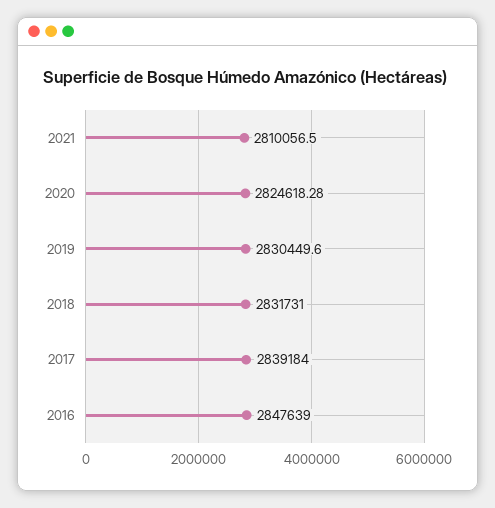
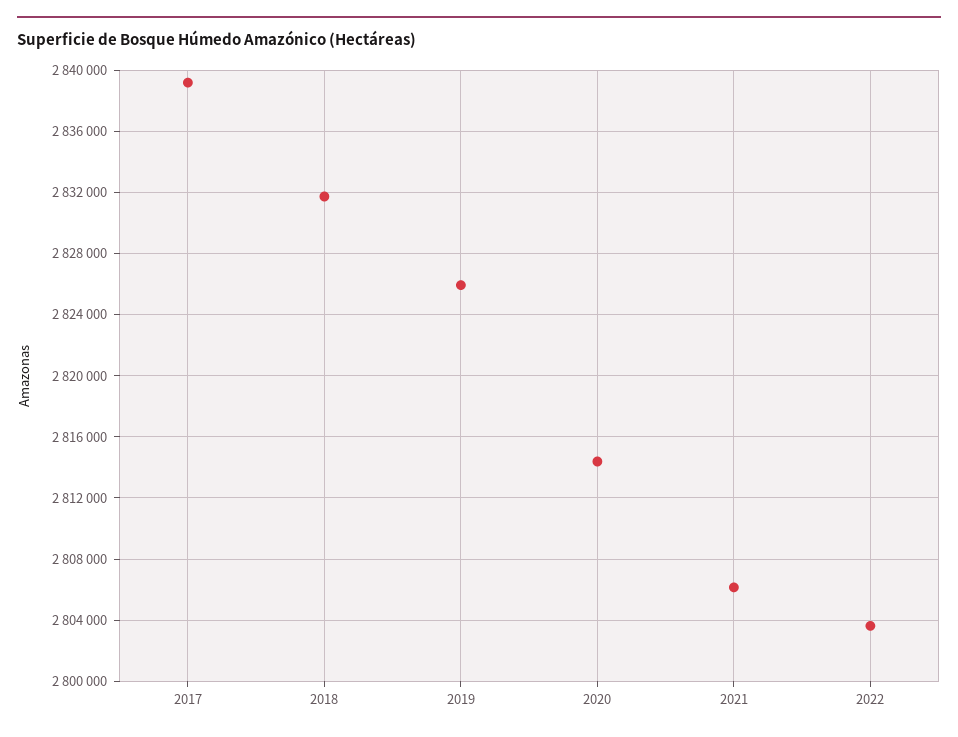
2021: 2810056.5 -> 2806000
2020: 2824618.28 -> 2814500
2019: 2830449.6 -> 2826000
2016: 2847639 -> none
2022: none -> 2803500

